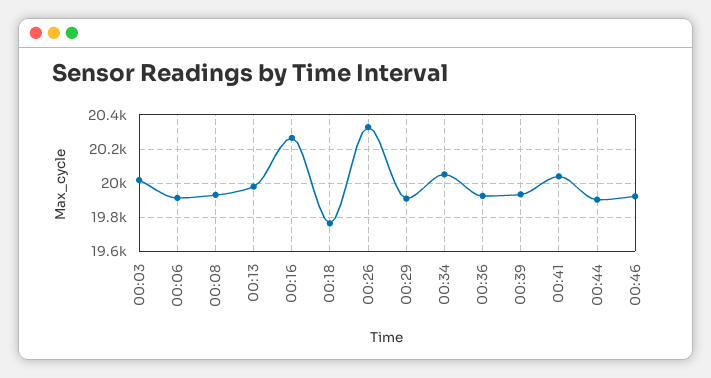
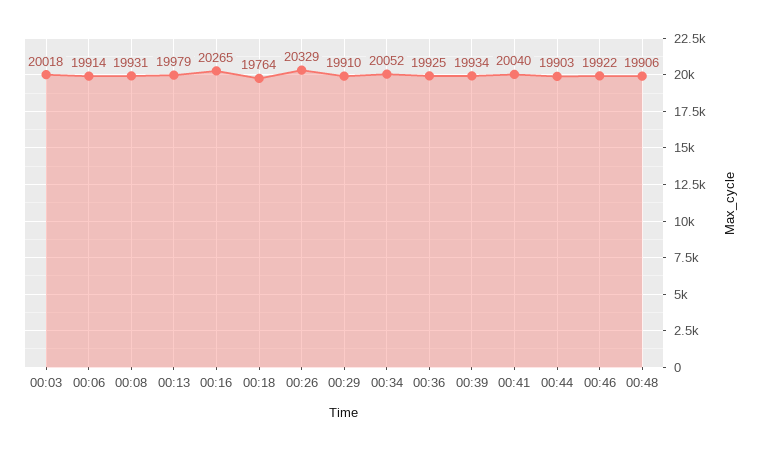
00:48: none -> 19906

